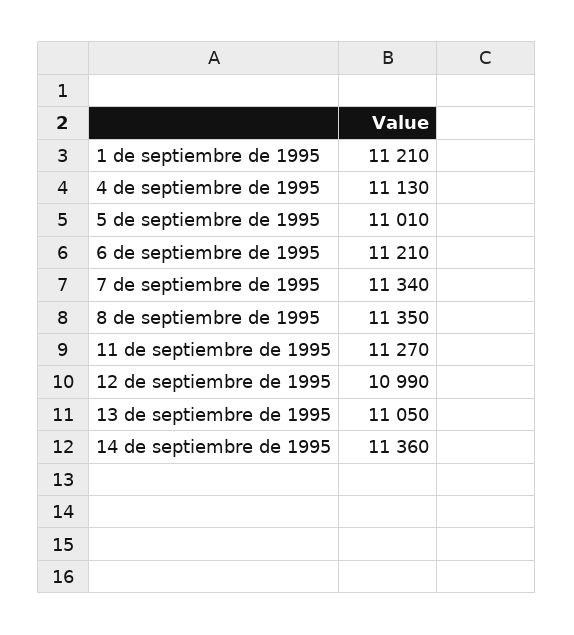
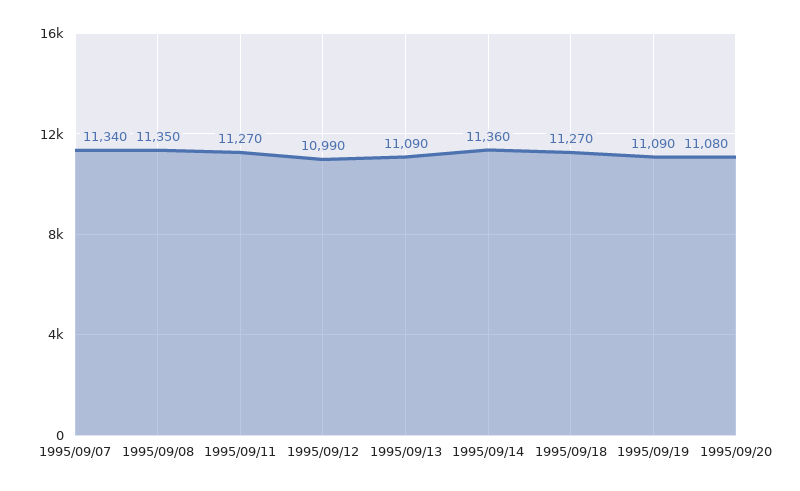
1 de septiembre de 1995: 11210 -> none
4 de septiembre de 1995: 11130 -> none
5 de septiembre de 1995: 11010 -> none
6 de septiembre de 1995: 11210 -> none
13 de septiembre de 1995: 11050 -> 11090
1995/09/18: none -> 11270
1995/09/19: none -> 11090
1995/09/20: none -> 11080

